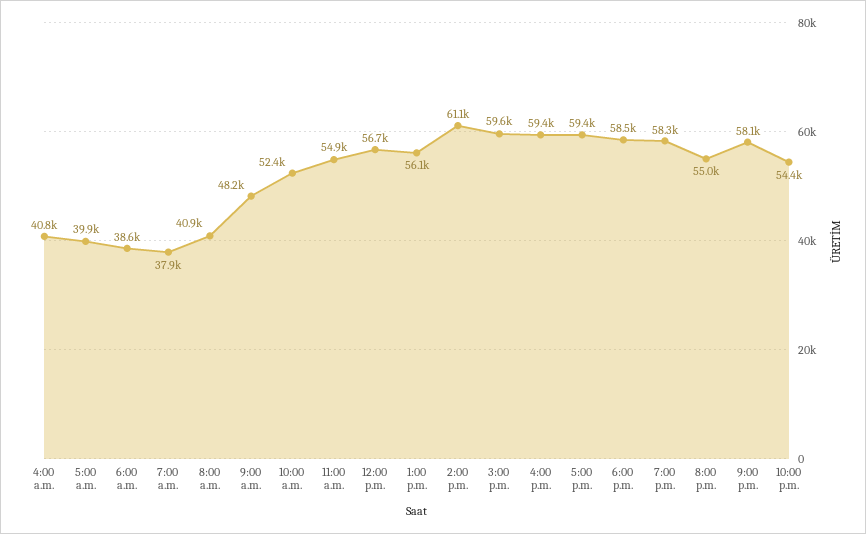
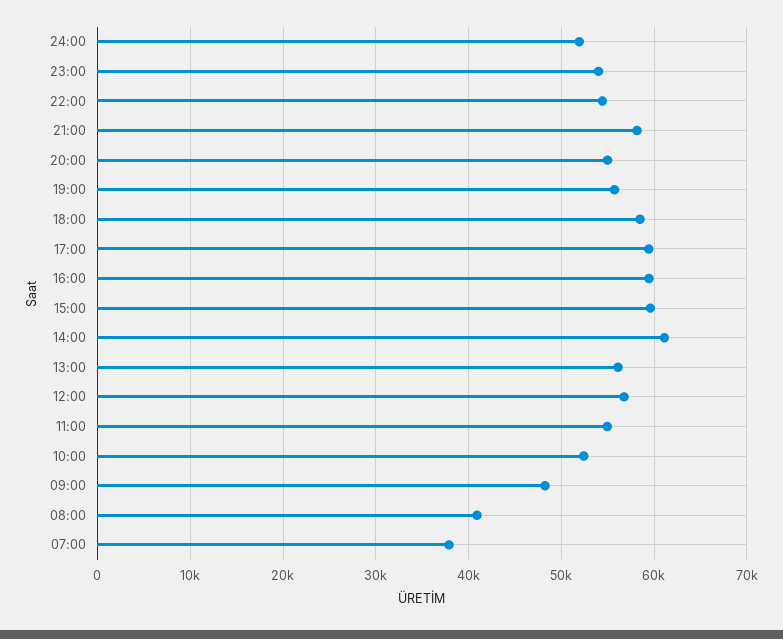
4:00 a.m.: 40800 -> none
5:00 a.m.: 39900 -> none
6:00 a.m.: 38600 -> none
7:00 p.m.: 58300 -> 56000
24:00: none -> 52000
23:00: none -> 54000

